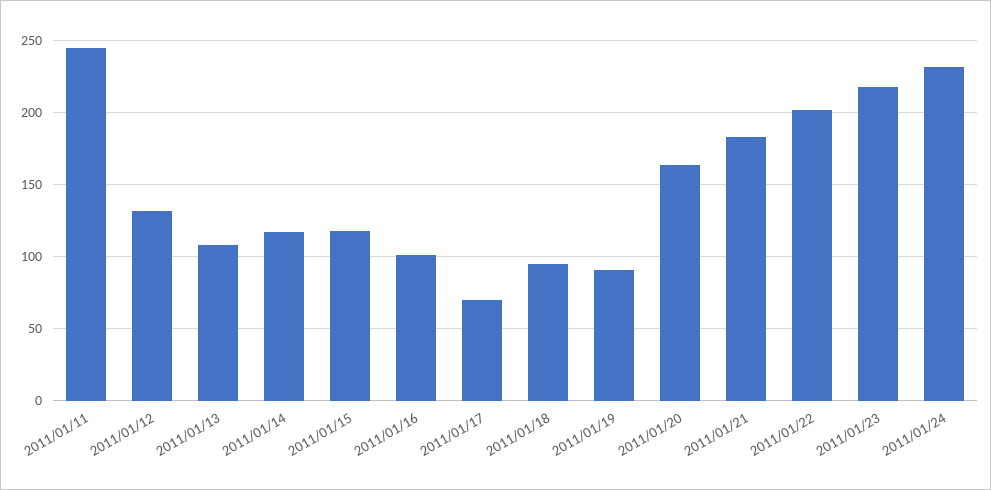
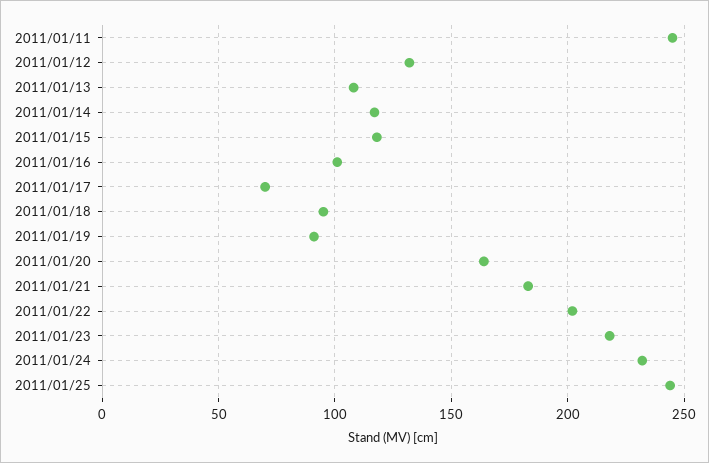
2011/01/25: none -> 245

